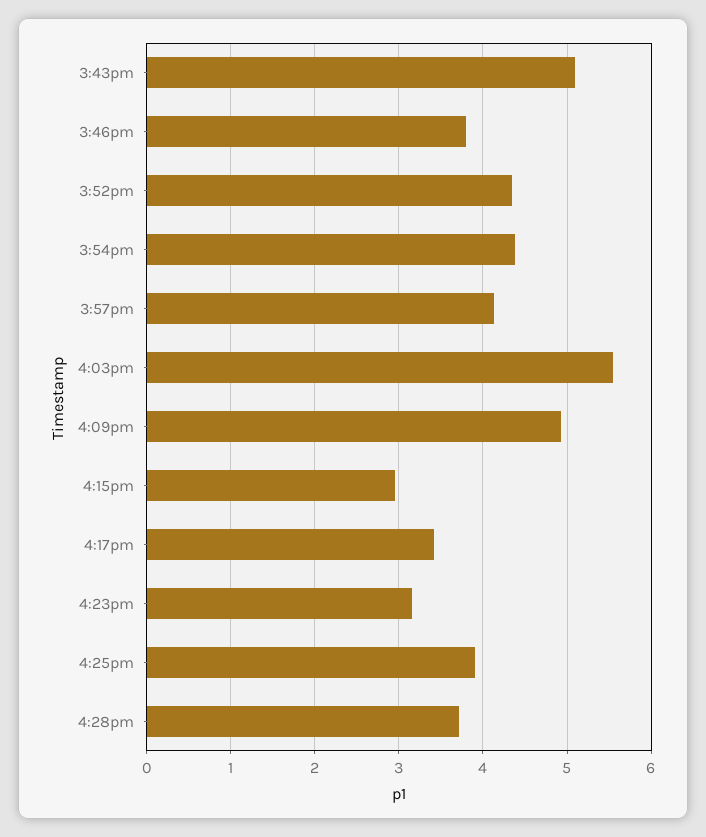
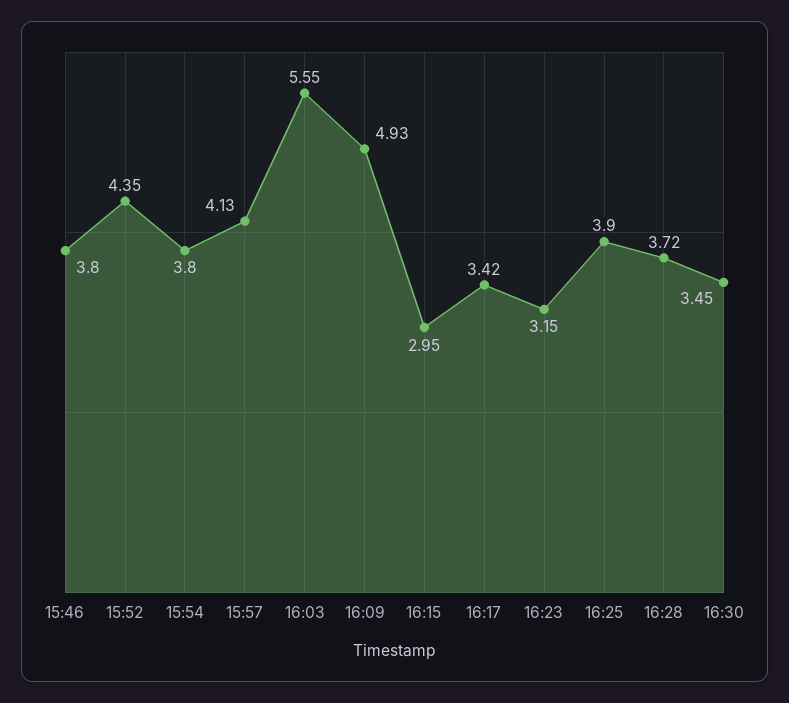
3:43pm: 5.1 -> none
3:54pm: 4.4 -> 3.8
16:30: none -> 3.45

